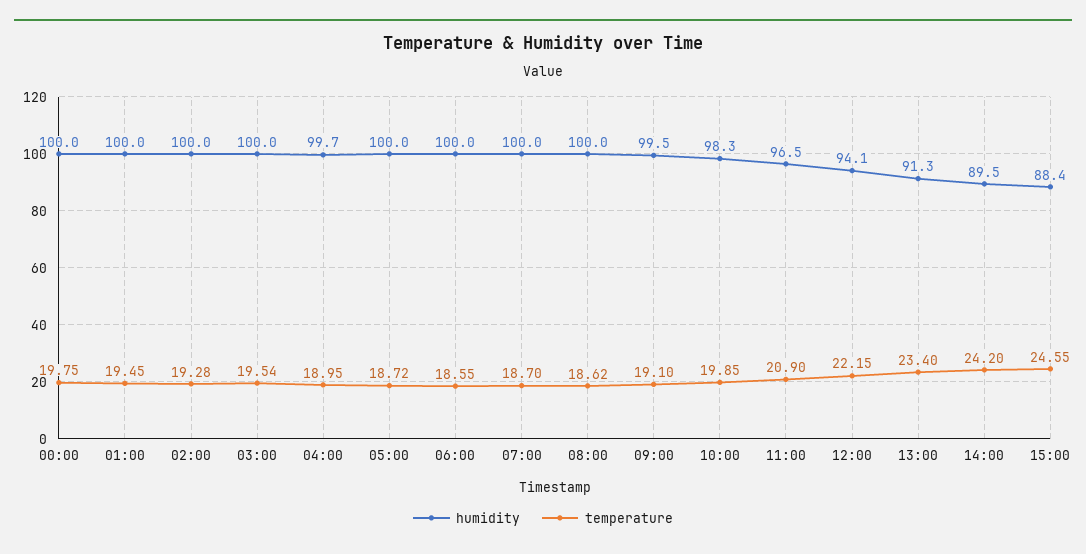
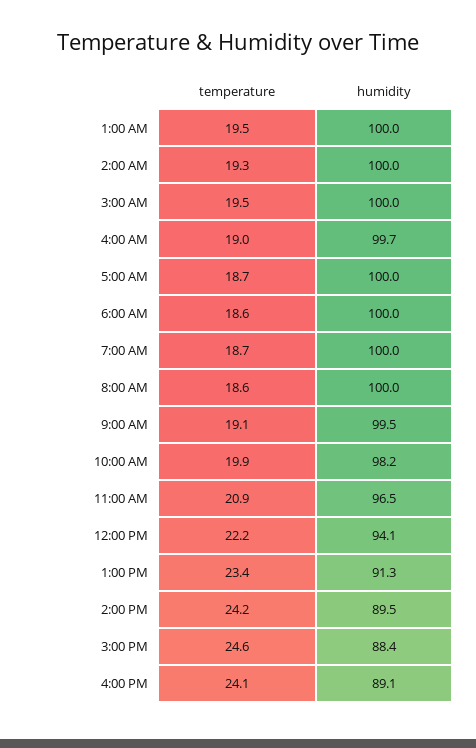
humidity, 00:00: 100 -> none
temperature, 00:00: 19.75 -> none
humidity, 10:00: 98.3 -> 98.2
temperature, 4:00 PM: none -> 24.1
humidity, 4:00 PM: none -> 89.1

